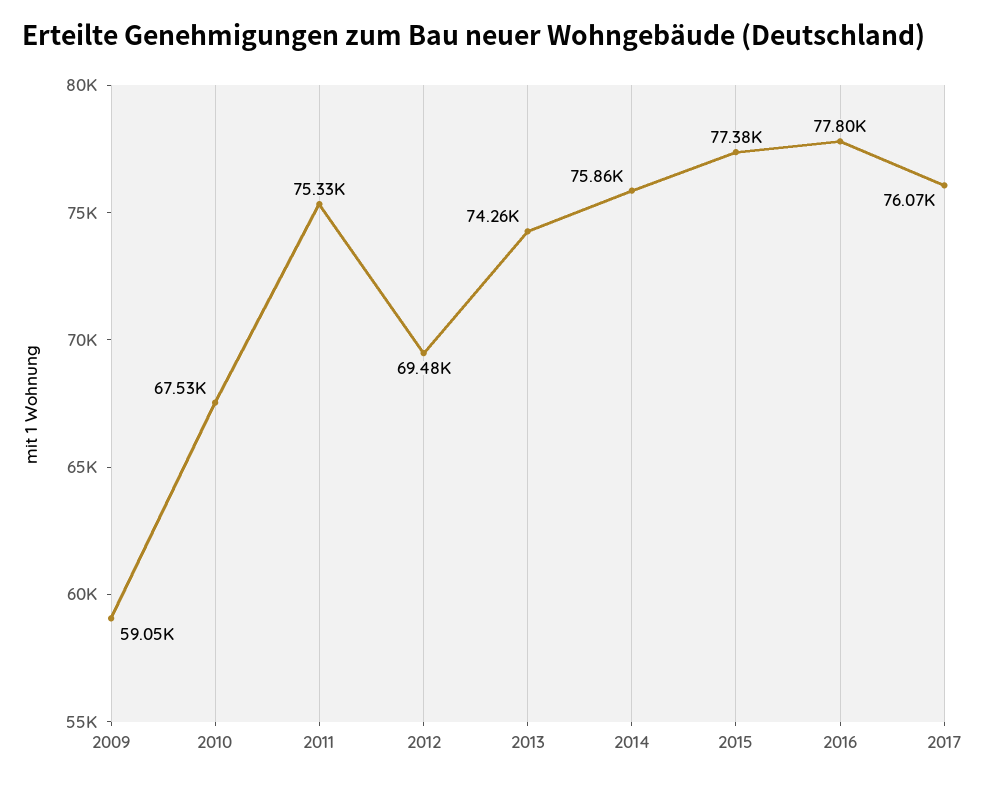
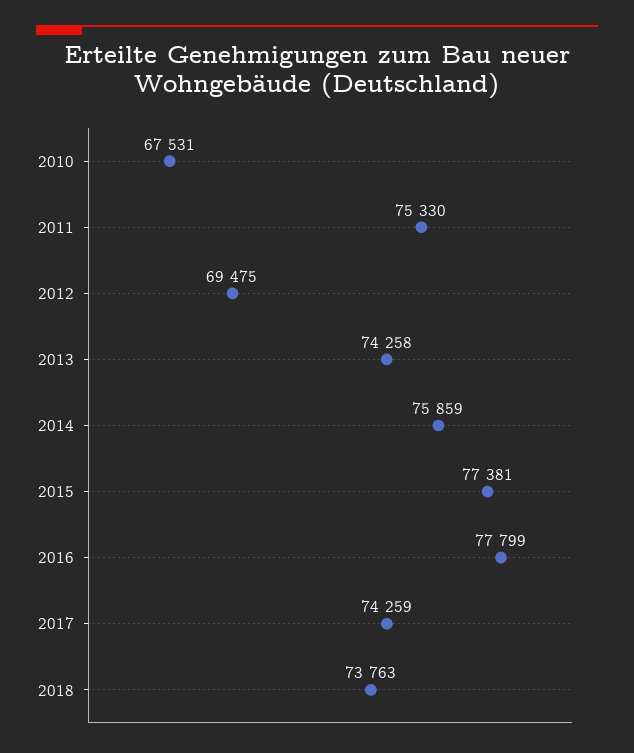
2009: 59050 -> none
2017: 76070 -> 74259
2018: none -> 73763

